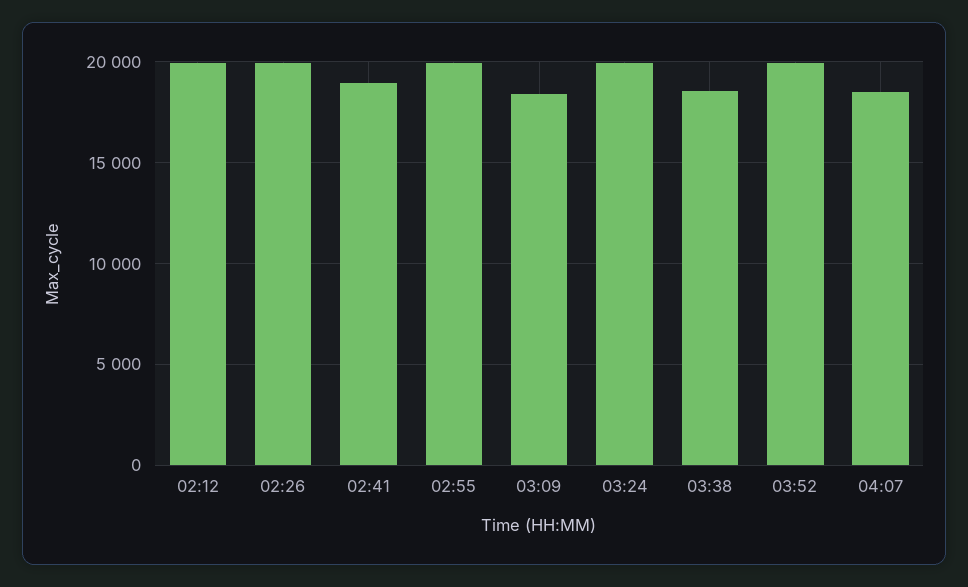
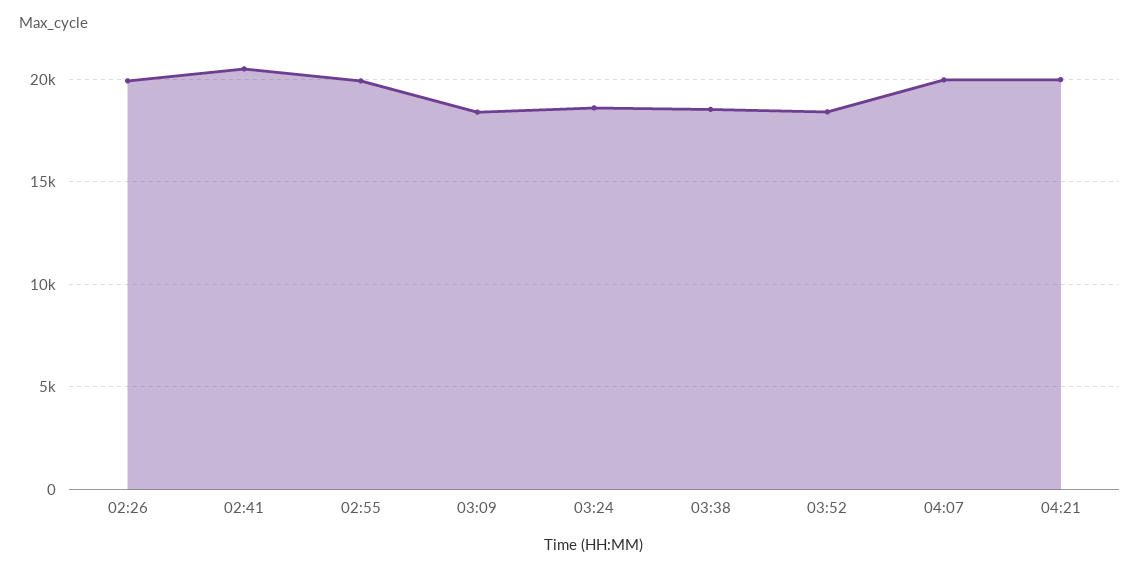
02:12: 20000 -> none
02:41: 19000 -> 20500
03:24: 20000 -> 18500
03:52: 20000 -> 18500
04:07: 18500 -> 20000
04:21: none -> 20000

